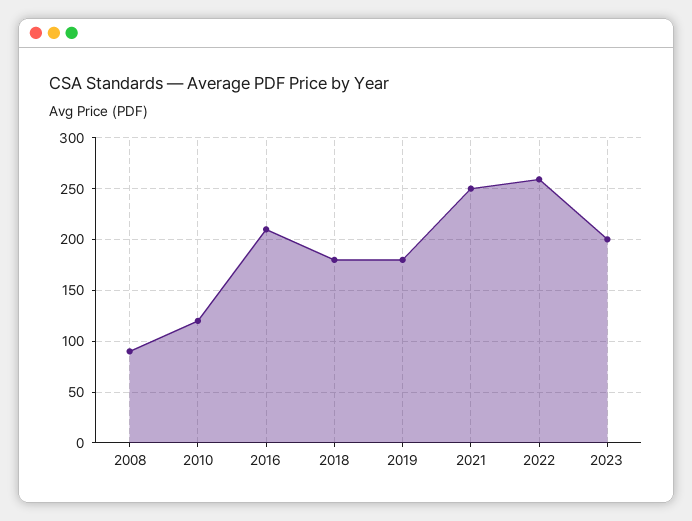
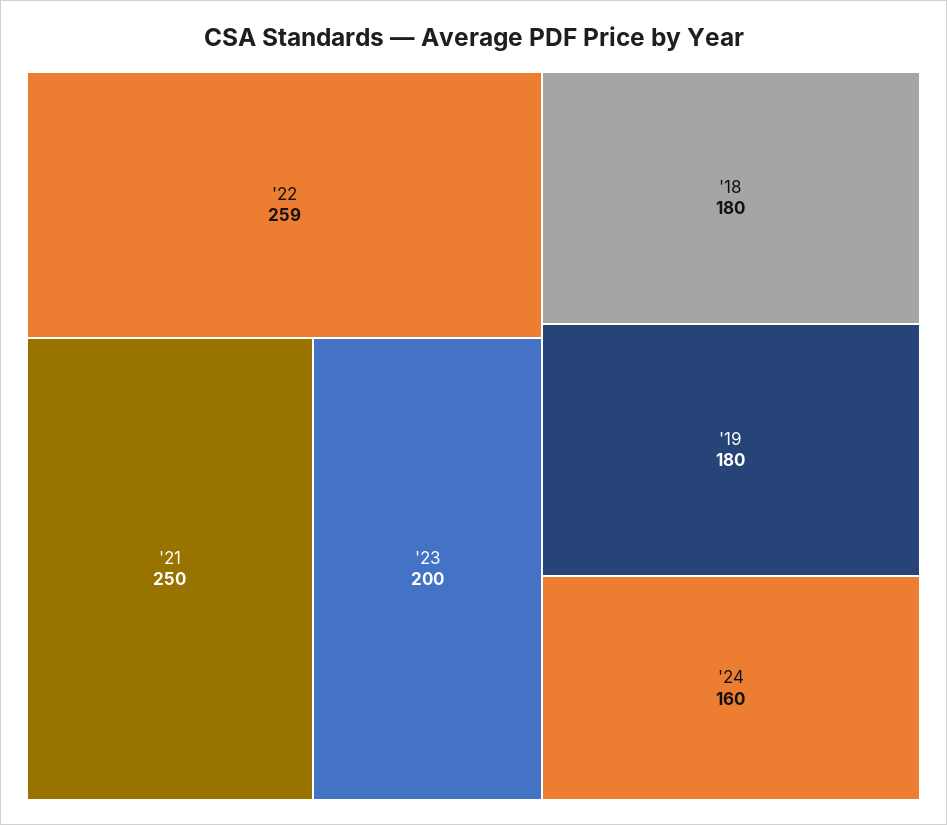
2008: 90 -> none
2010: 120 -> none
2016: 210 -> none
'24: none -> 160

